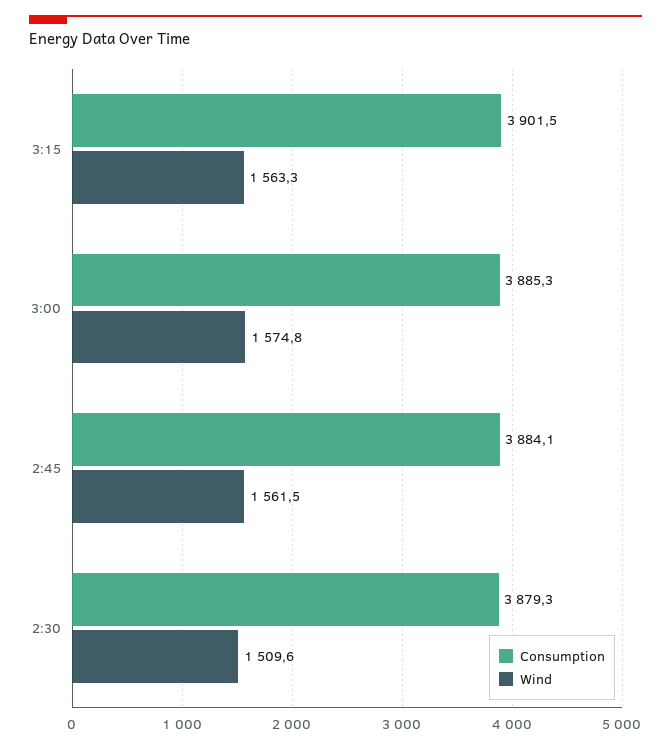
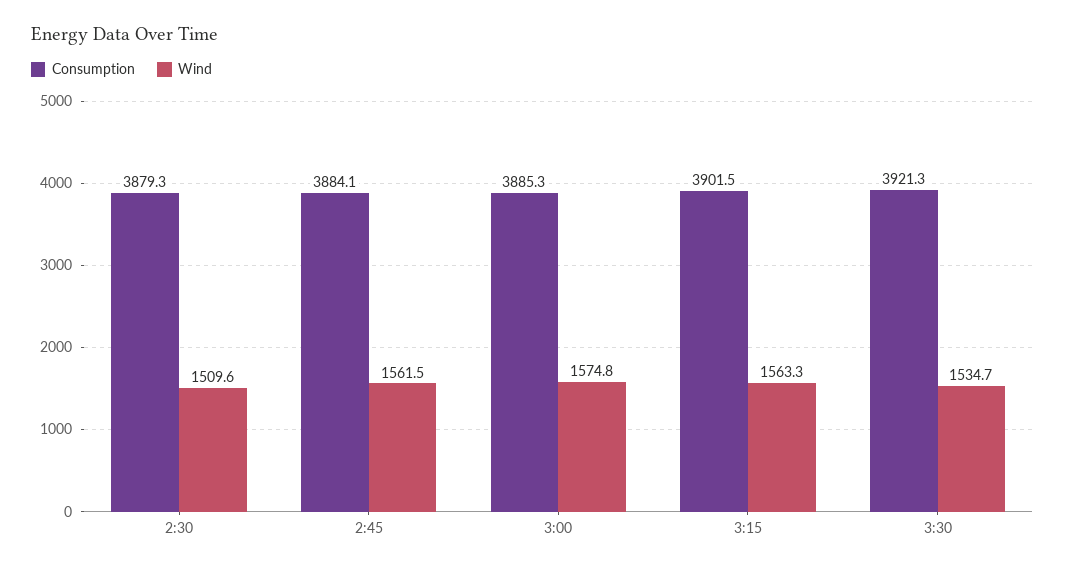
Consumption, 3:30: none -> 3921.3
Wind, 3:30: none -> 1534.7

